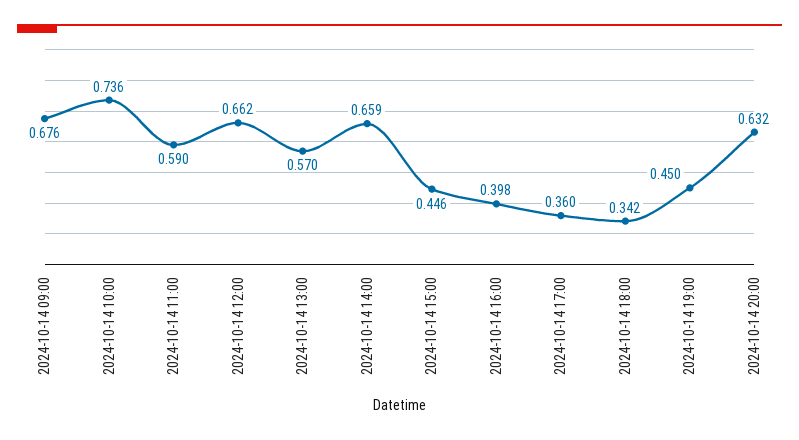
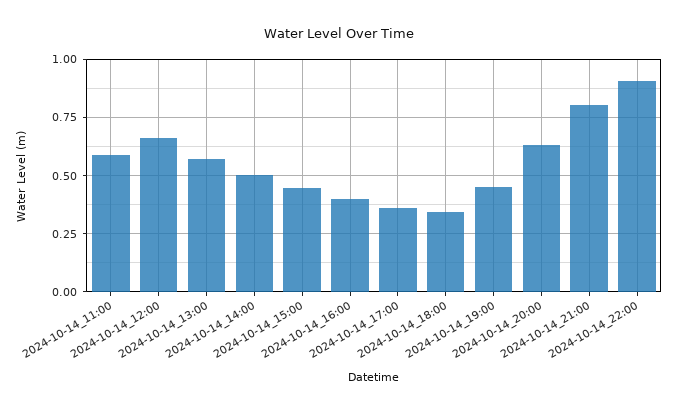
2024-10-14 09:00: 0.676 -> none
2024-10-14 10:00: 0.736 -> none
2024-10-14 14:00: 0.659 -> 0.5
2024-10-14_21:00: none -> 0.8
2024-10-14_22:00: none -> 0.9

